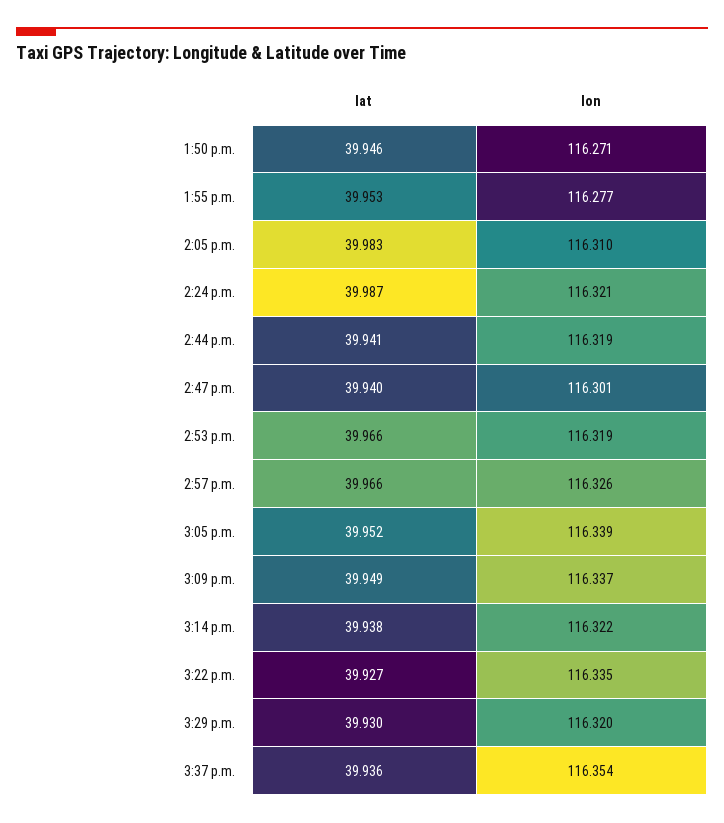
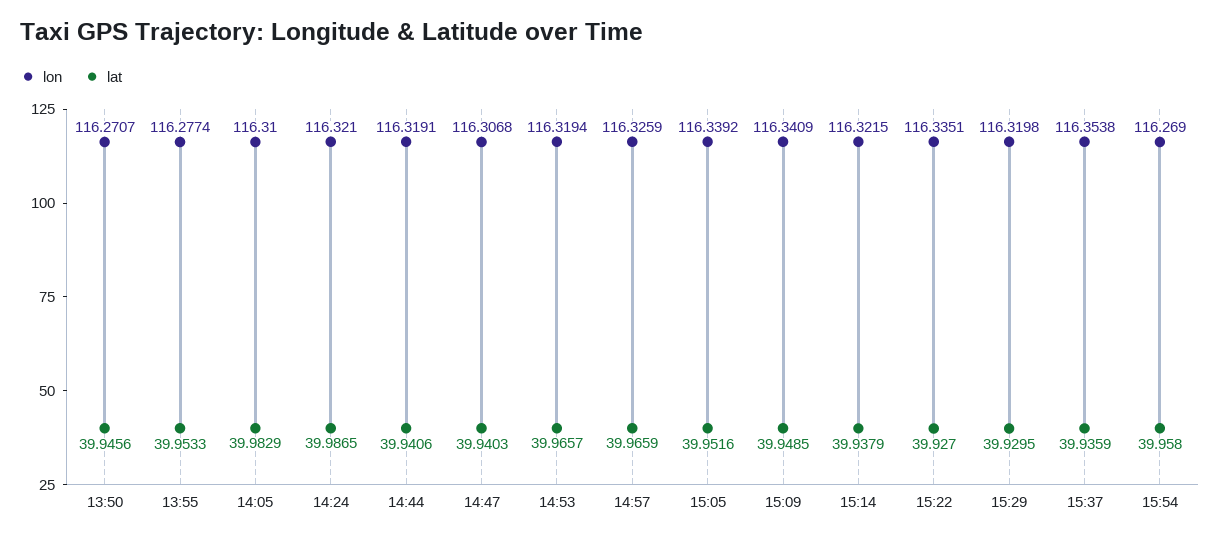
lon, 2:47 p.m.: 116.301 -> 116.3068
lon, 3:09 p.m.: 116.337 -> 116.3409
lon, 15:54: none -> 116.269
lat, 15:54: none -> 39.958

